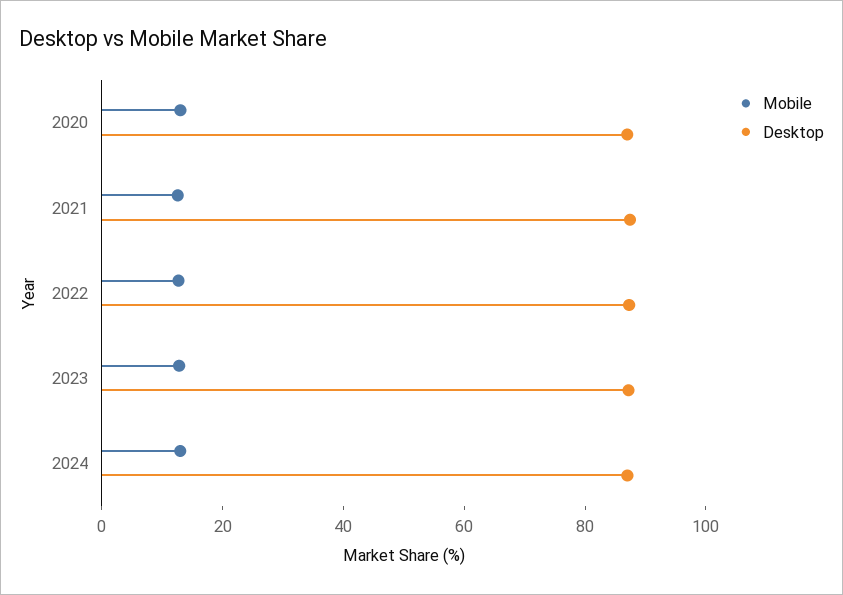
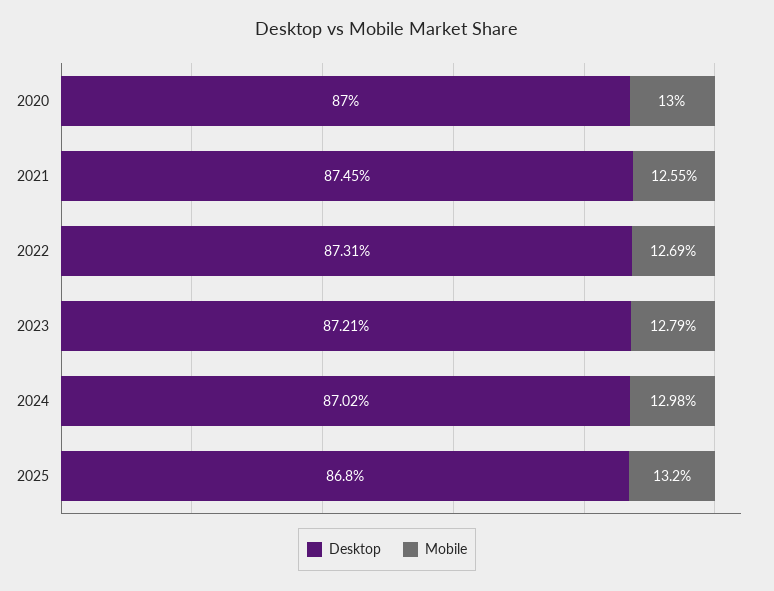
Desktop, 2025: none -> 86.8
Mobile, 2025: none -> 13.2

